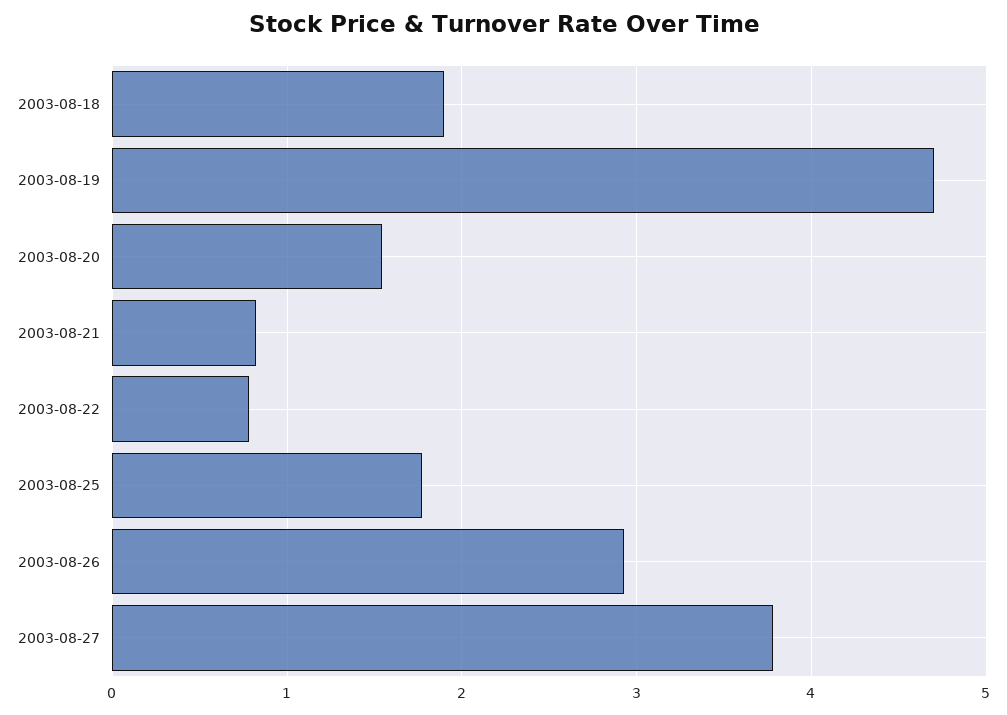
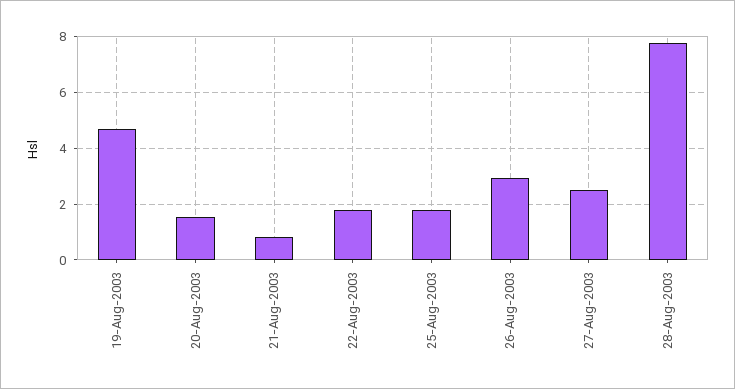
2003-08-18: 1.9 -> none
2003-08-22: 0.8 -> 1.75
2003-08-27: 3.8 -> 2.5
28-Aug-2003: none -> 7.75

